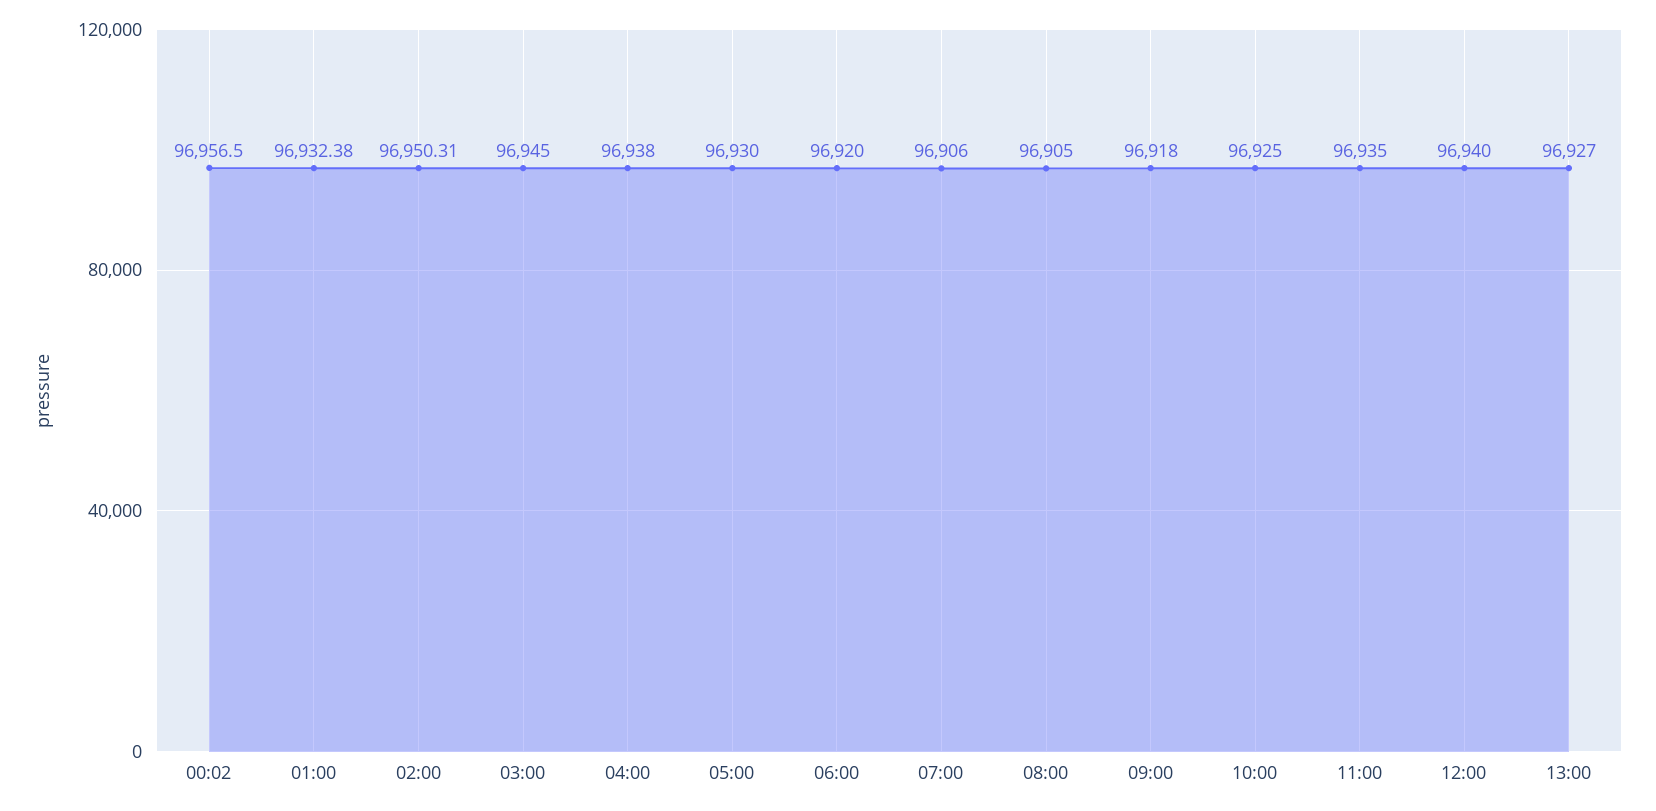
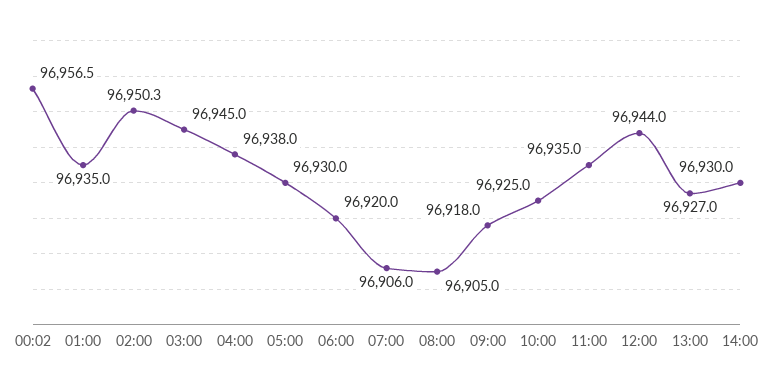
01:00: 96932.38 -> 96935
12:00: 96940 -> 96944
14:00: none -> 96930

